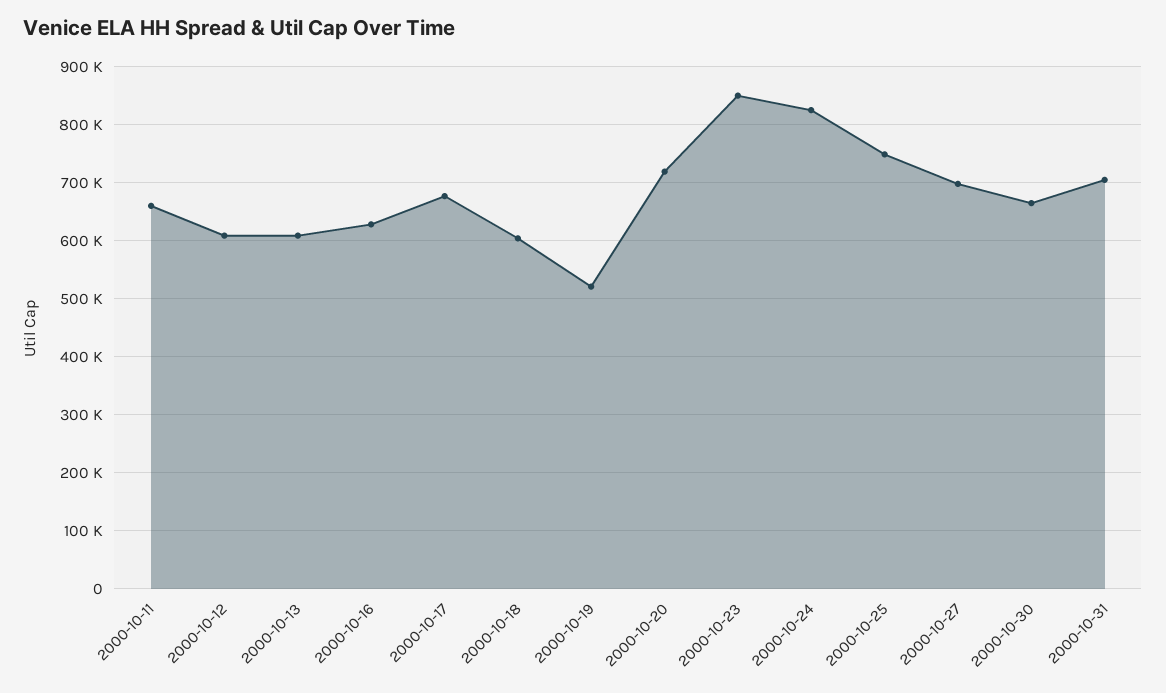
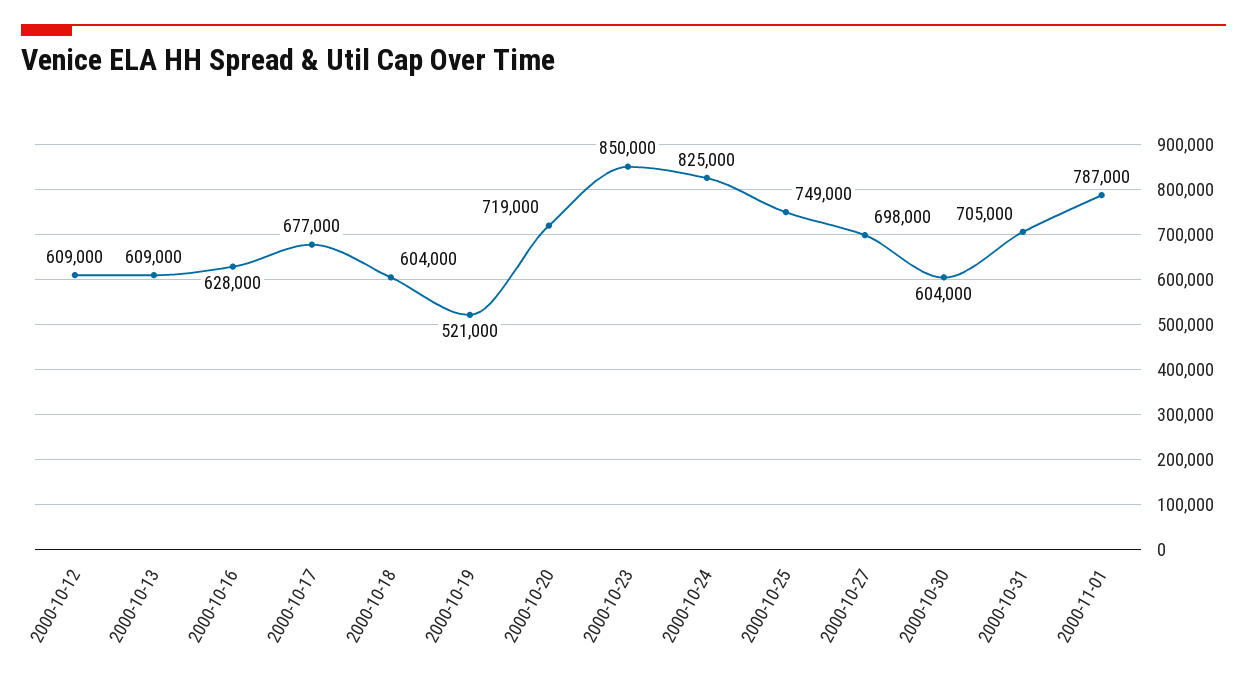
2000-10-11: 660000 -> none
2000-10-30: 660000 -> 604000
2000-11-01: none -> 787000

